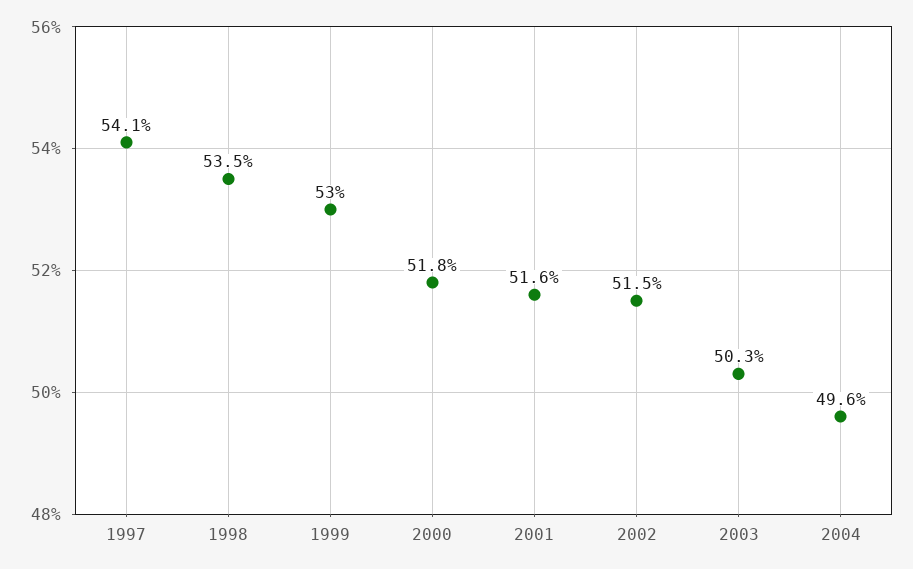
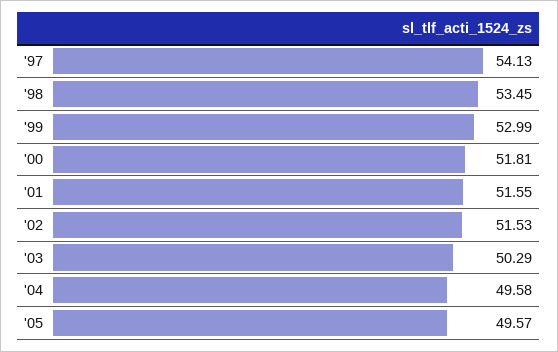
'05: none -> 49.57

